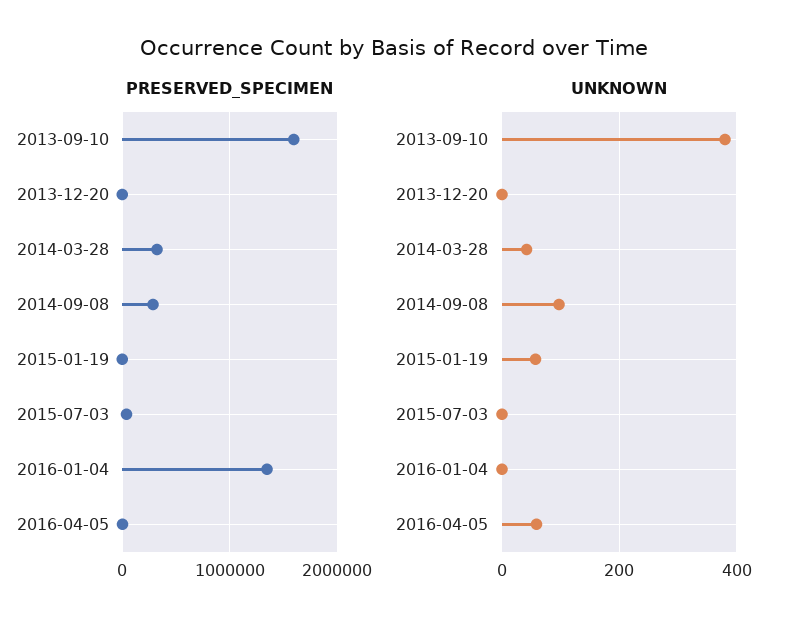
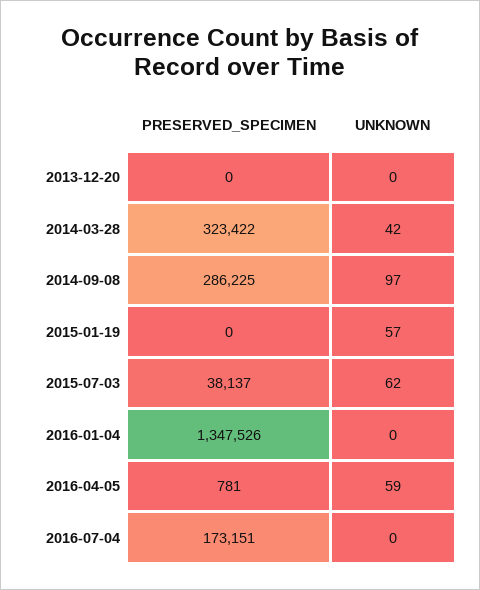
PRESERVED_SPECIMEN, 2013-09-10: 1600000 -> none
UNKNOWN, 2013-09-10: 380 -> none
UNKNOWN, 2015-07-03: 0 -> 62
PRESERVED_SPECIMEN, 2016-07-04: none -> 173151
UNKNOWN, 2016-07-04: none -> 0

